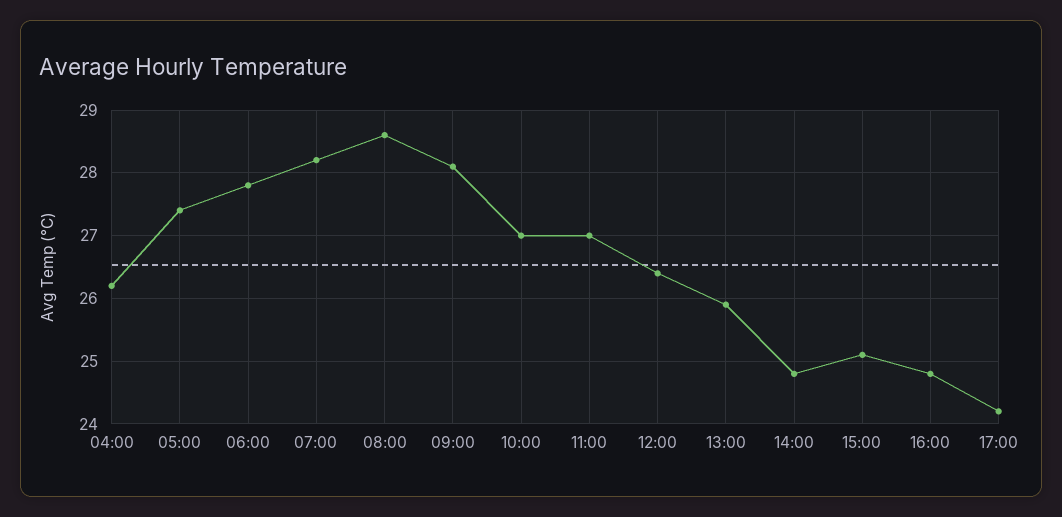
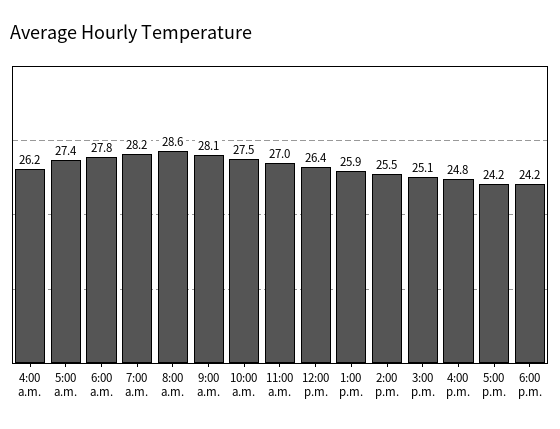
10:00: 27 -> 27.5
14:00: 24.8 -> 25.5
6:00 p.m.: none -> 24.2

